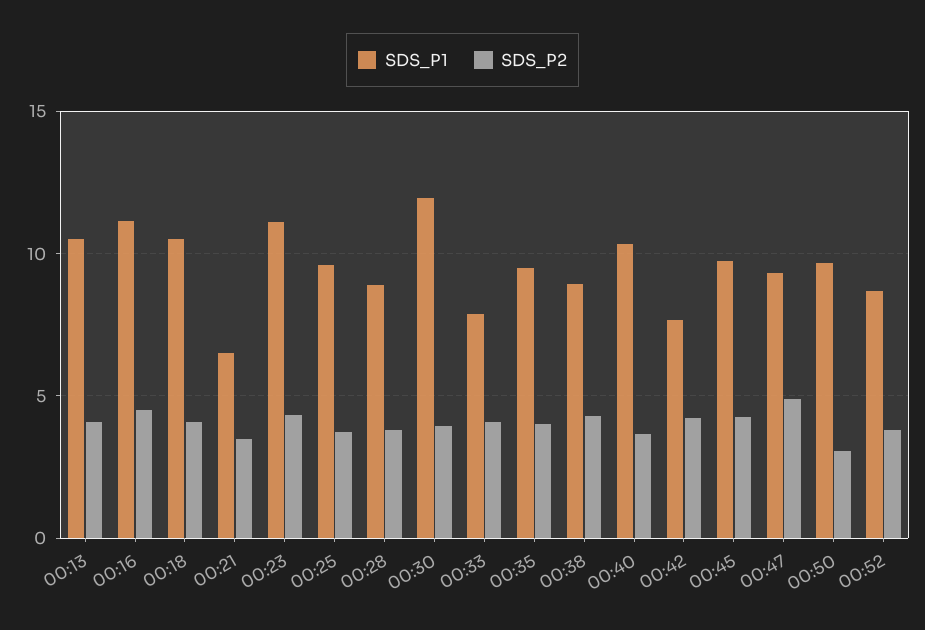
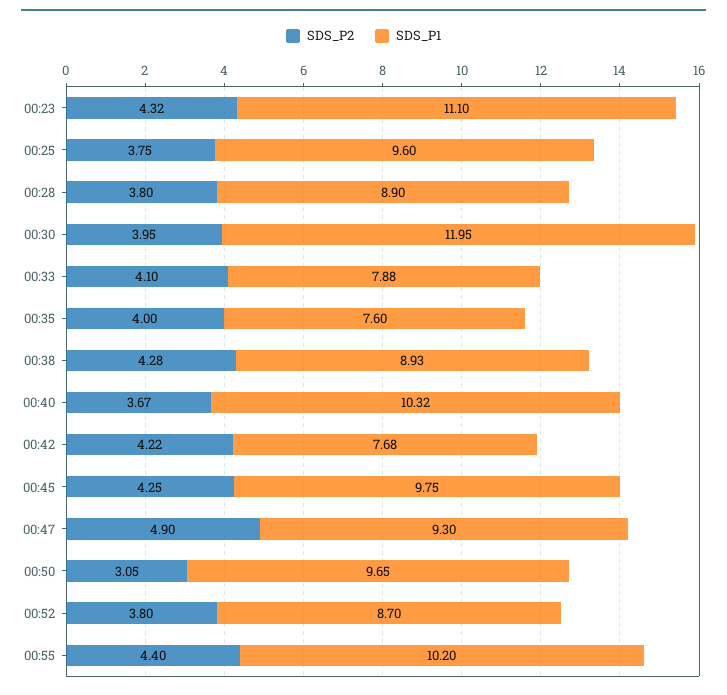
SDS_P1, 00:13: 10.5 -> none
SDS_P2, 00:13: 4 -> none
SDS_P1, 00:16: 11 -> none
SDS_P2, 00:16: 4.5 -> none
SDS_P1, 00:18: 10.5 -> none
SDS_P2, 00:18: 4 -> none
SDS_P1, 00:21: 6.5 -> none
SDS_P2, 00:21: 3.5 -> none
SDS_P1, 00:35: 9.5 -> 7.6
SDS_P2, 00:55: none -> 4.4
SDS_P1, 00:55: none -> 10.2

